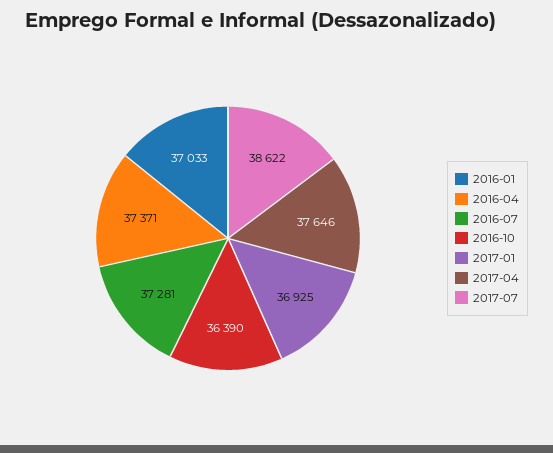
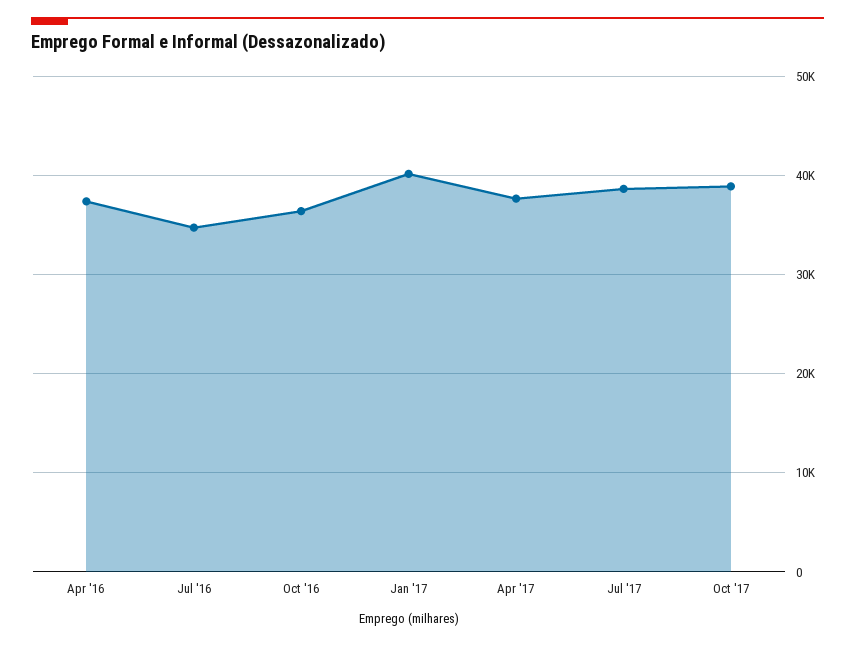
2016-01: 37033 -> none
2016-07: 37281 -> 35000
2017-01: 36925 -> 40000
Oct '17: none -> 39000

